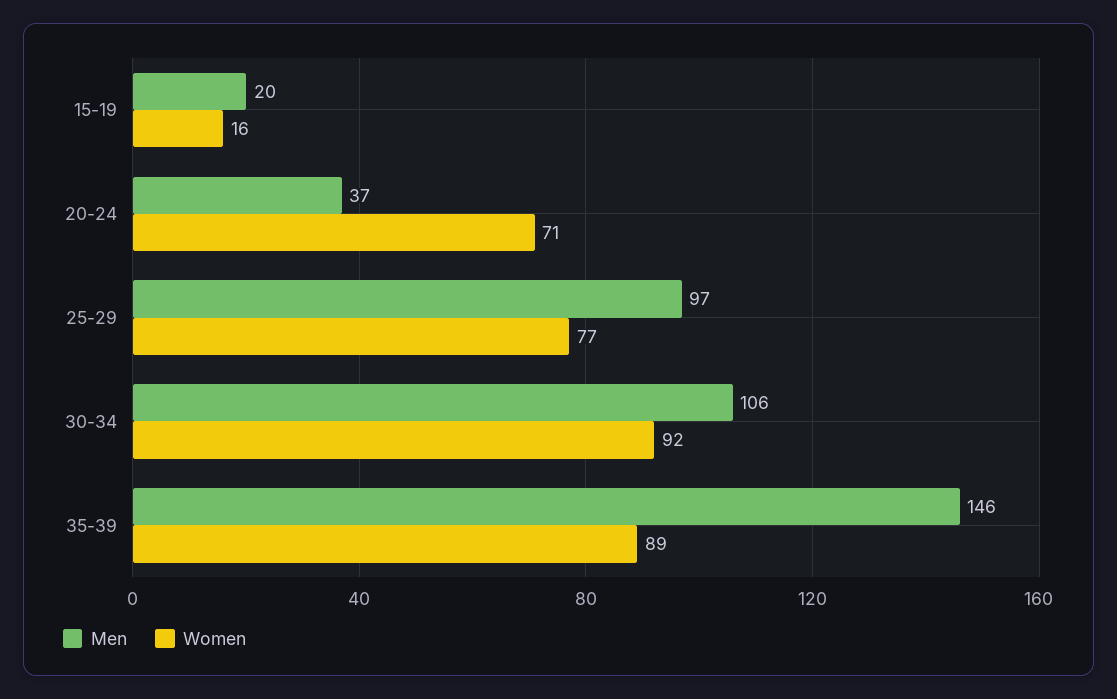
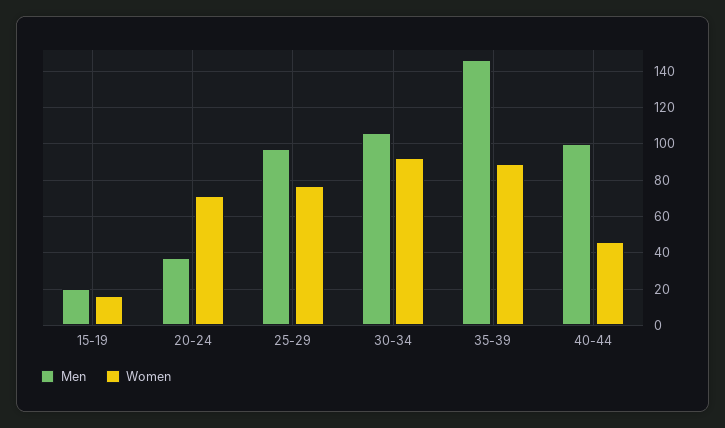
Men, 40-44: none -> 100
Women, 40-44: none -> 45

